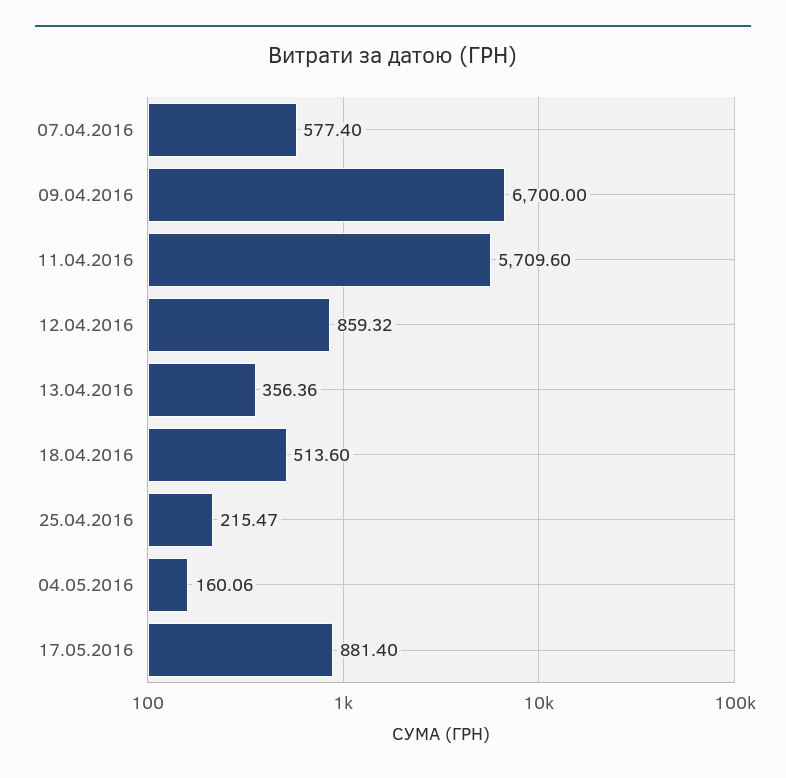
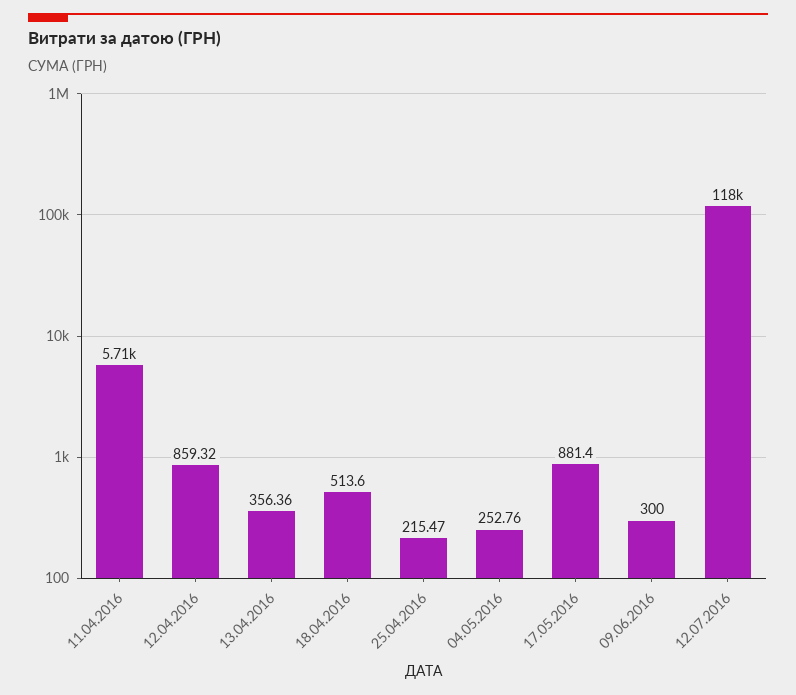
07.04.2016: 577.4 -> none
09.04.2016: 6700 -> none
04.05.2016: 160.06 -> 252.76
09.06.2016: none -> 300
12.07.2016: none -> 118000

